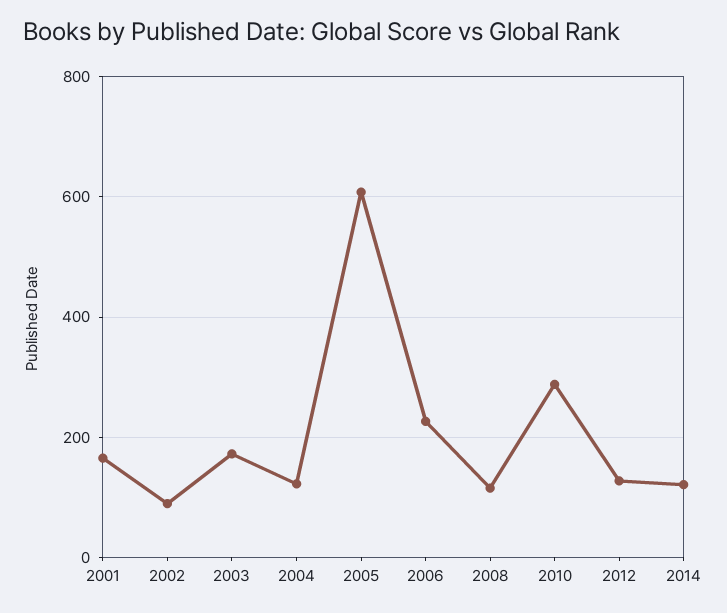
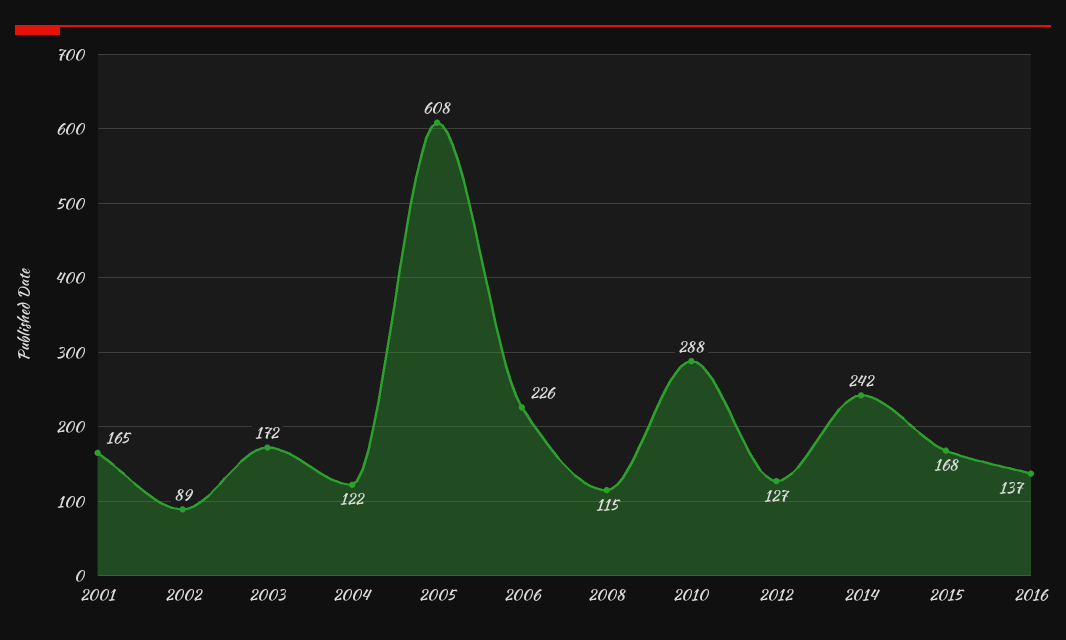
2014: 120 -> 242
2015: none -> 168
2016: none -> 137

